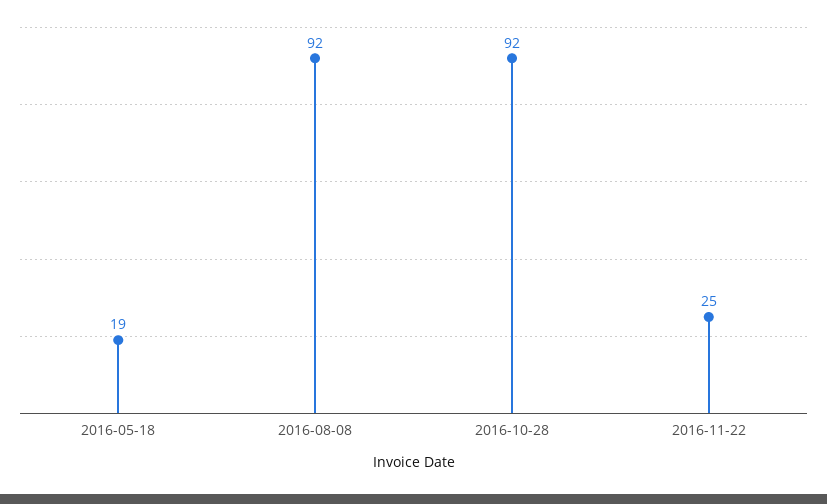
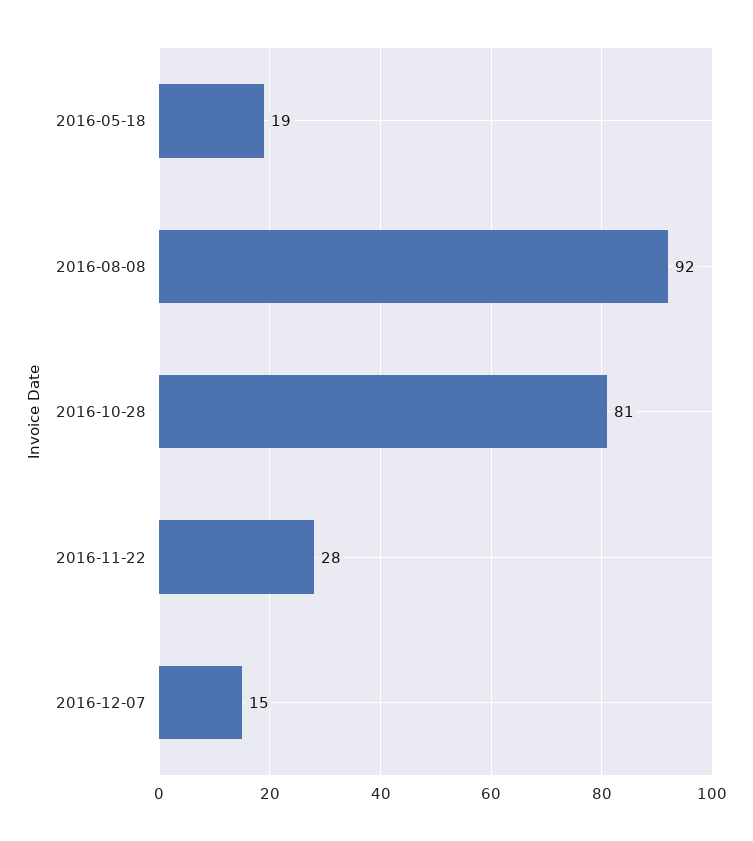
2016-10-28: 92 -> 81
2016-11-22: 25 -> 28
2016-12-07: none -> 15

